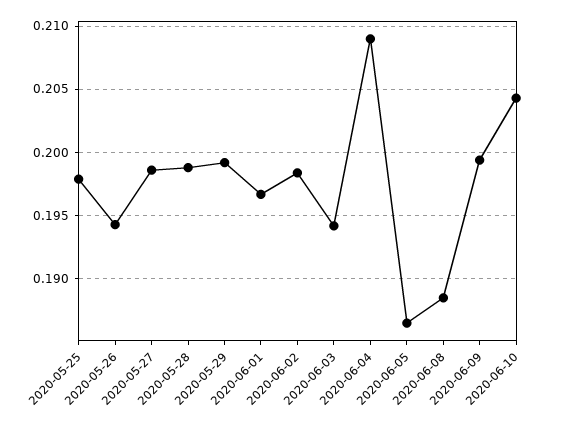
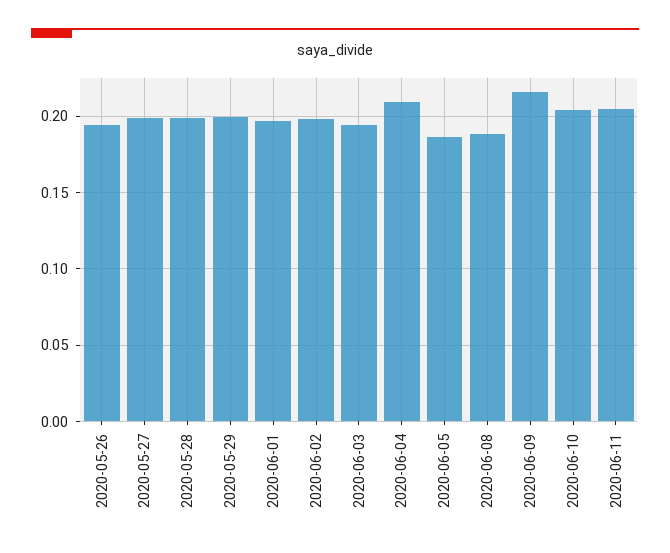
2020-05-25: 0.198 -> none
2020-06-09: 0.1995 -> 0.215
2020-06-11: none -> 0.205

